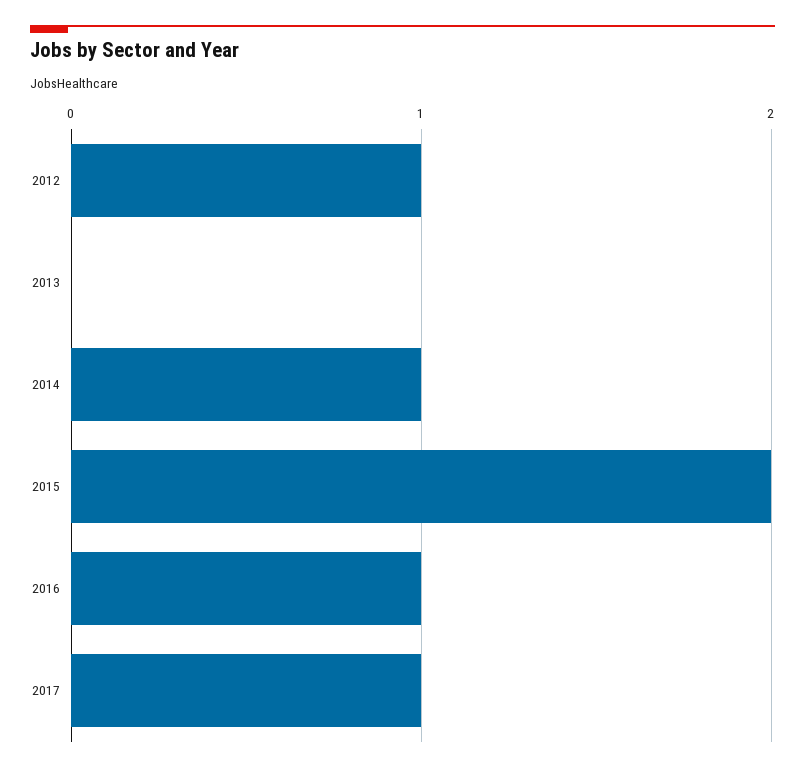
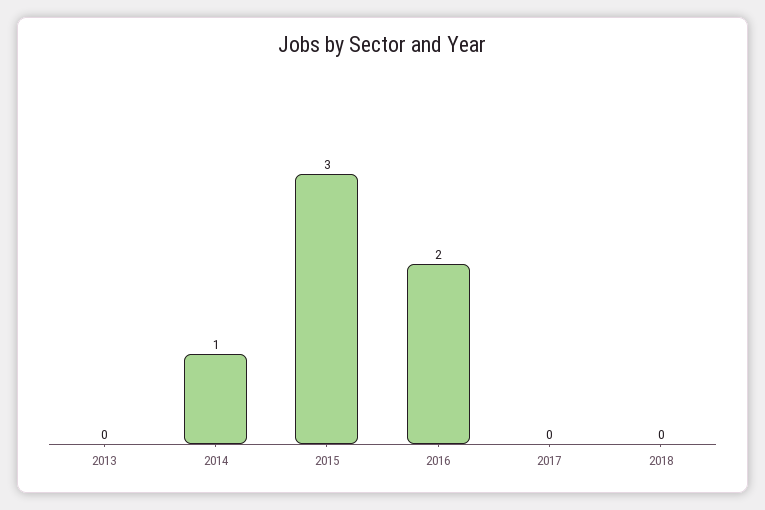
2012: 1 -> none
2015: 2 -> 3
2016: 1 -> 2
2017: 1 -> 0
2018: none -> 0

